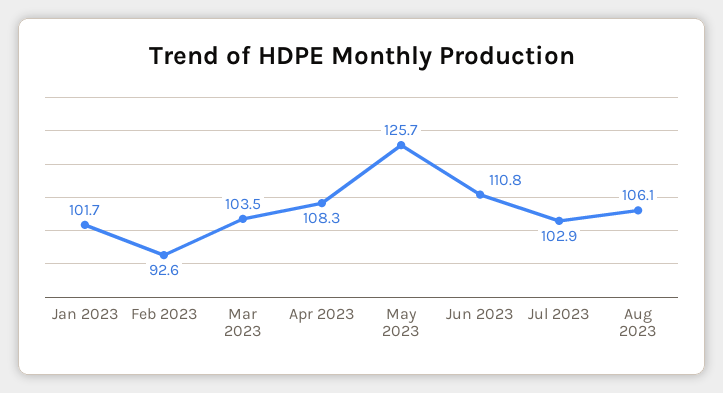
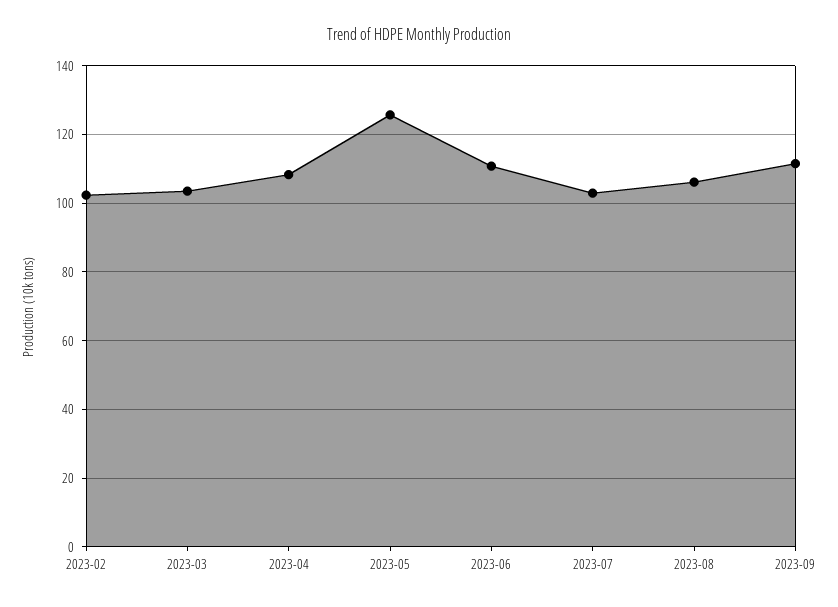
Jan 2023: 101.7 -> none
Feb 2023: 92.6 -> 102
2023-09: none -> 112

